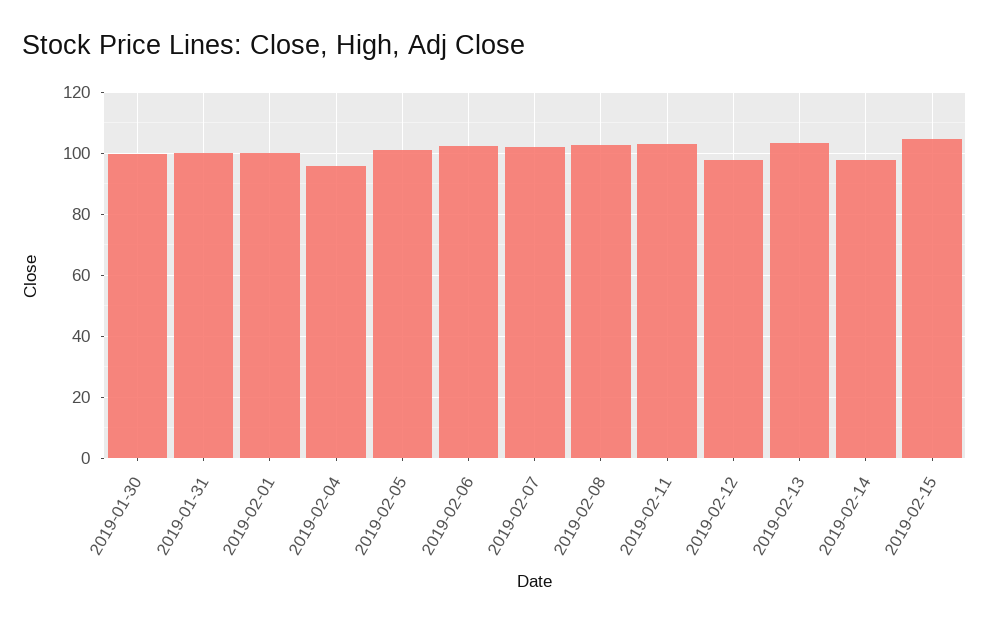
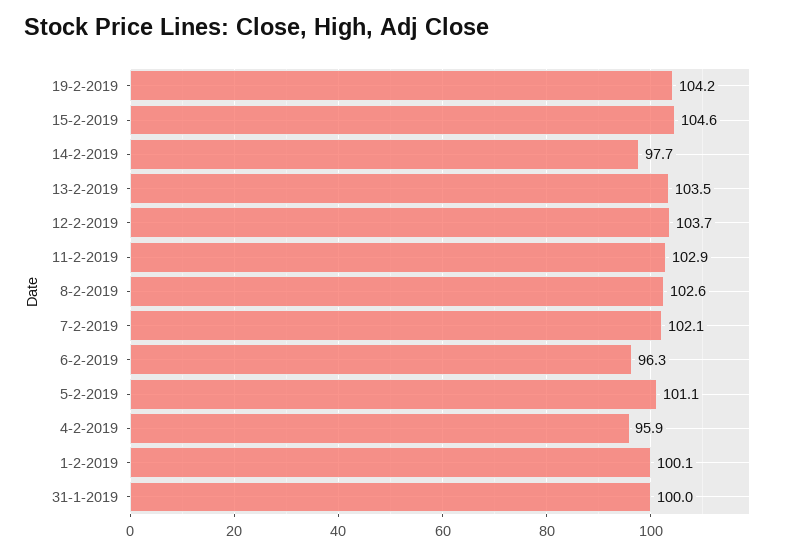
2019-01-30: 100 -> none
2019-02-06: 102 -> 96.3
2019-02-12: 98 -> 103.7
19-2-2019: none -> 104.2

